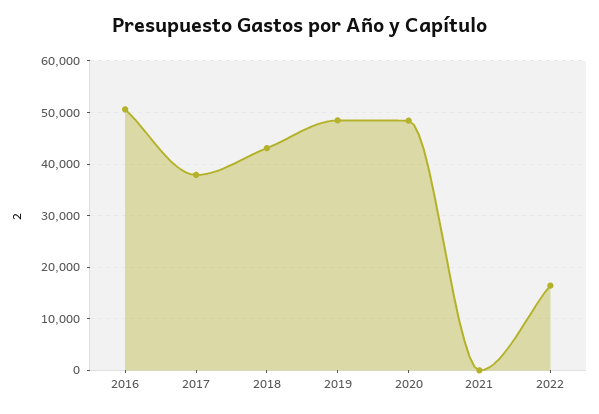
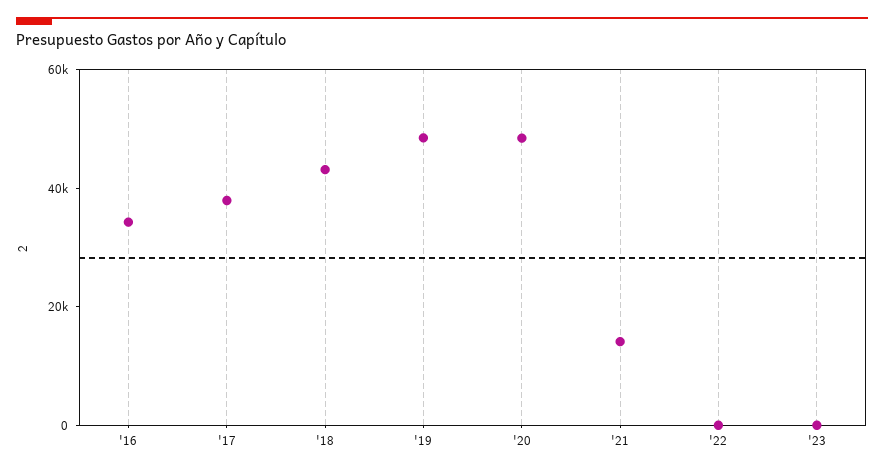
2016: 50000 -> 35000
2021: 0 -> 15000
2022: 16000 -> 0
'23: none -> 0

